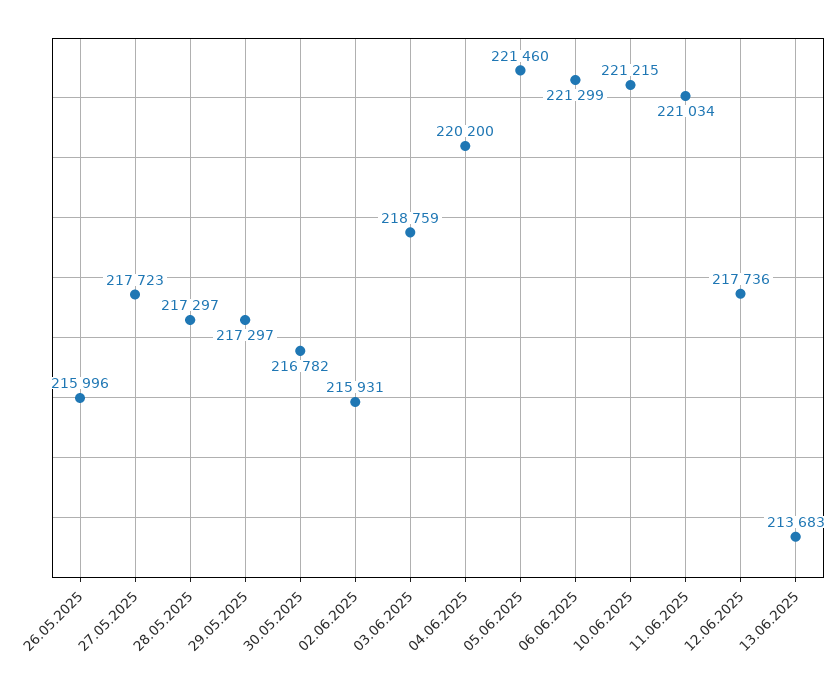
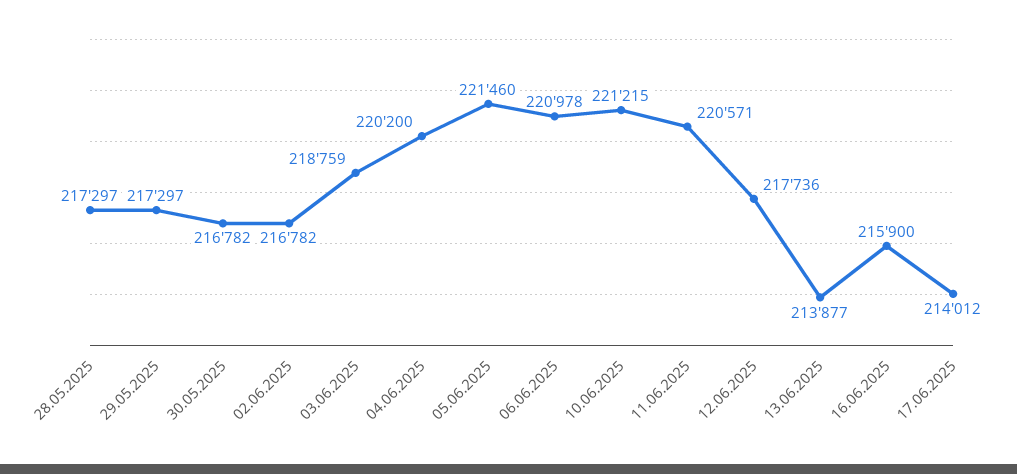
26.05.2025: 215996 -> none
27.05.2025: 217723 -> none
02.06.2025: 215931 -> 216782
06.06.2025: 221299 -> 220978
11.06.2025: 221034 -> 220571
13.06.2025: 213683 -> 213877
16.06.2025: none -> 215900
17.06.2025: none -> 214012

